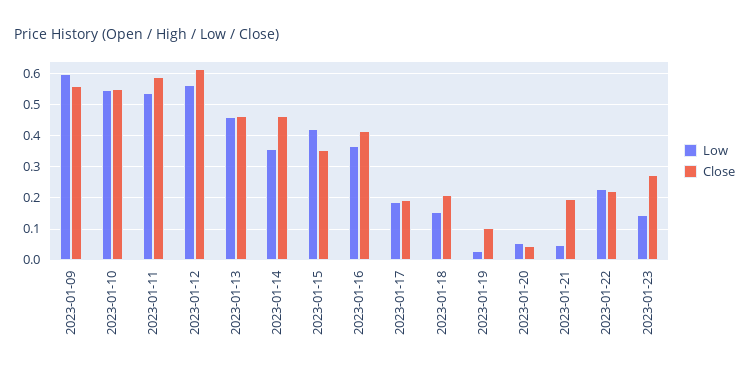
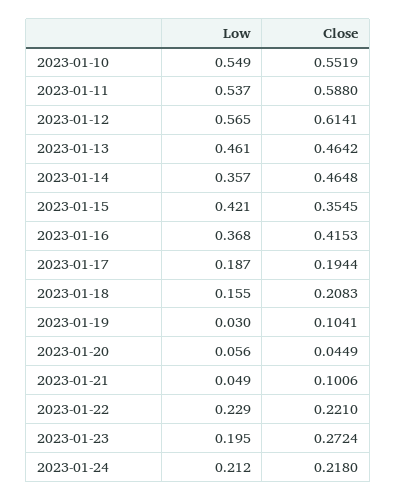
Low, 2023-01-09: 0.6 -> none
Close, 2023-01-09: 0.56 -> none
Close, 2023-01-21: 0.2 -> 0.1006
Low, 2023-01-23: 0.14 -> 0.195
Low, 2023-01-24: none -> 0.212
Close, 2023-01-24: none -> 0.218

